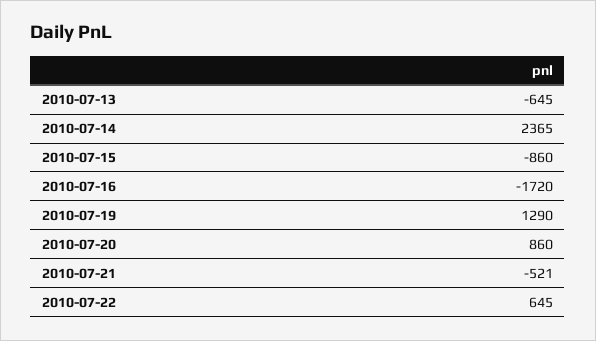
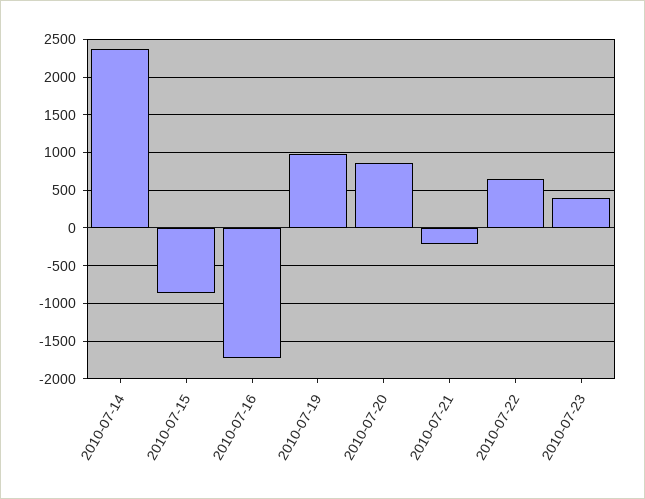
2010-07-13: -645 -> none
2010-07-19: 1290 -> 1000
2010-07-21: -521 -> -200
2010-07-23: none -> 400

